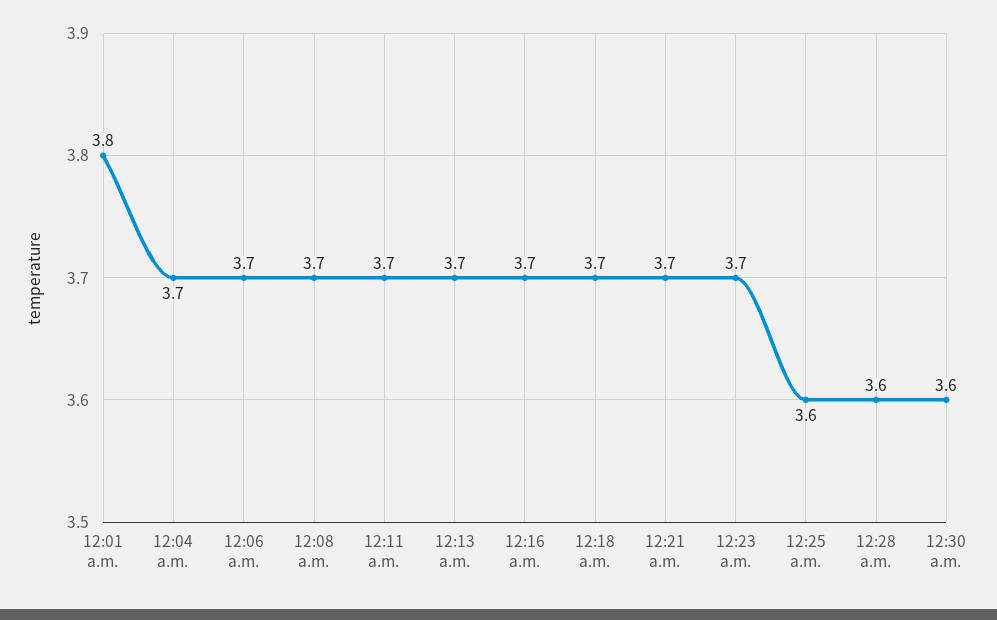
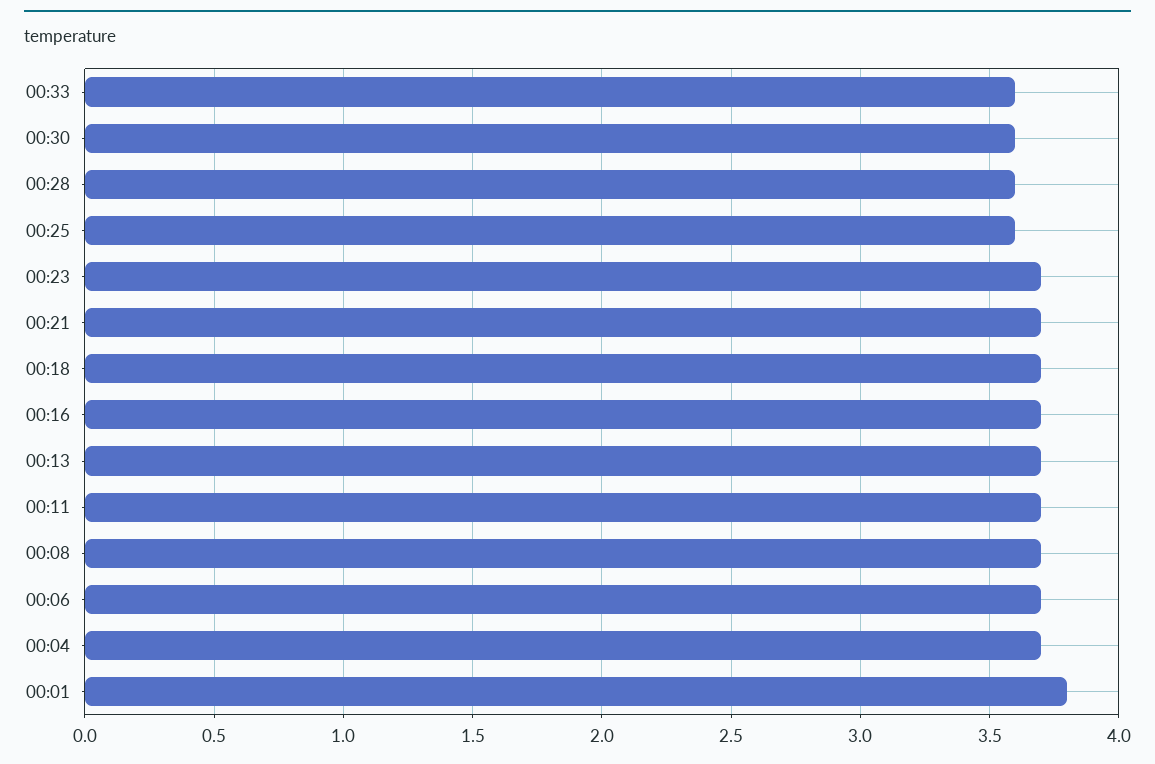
00:33: none -> 3.6

